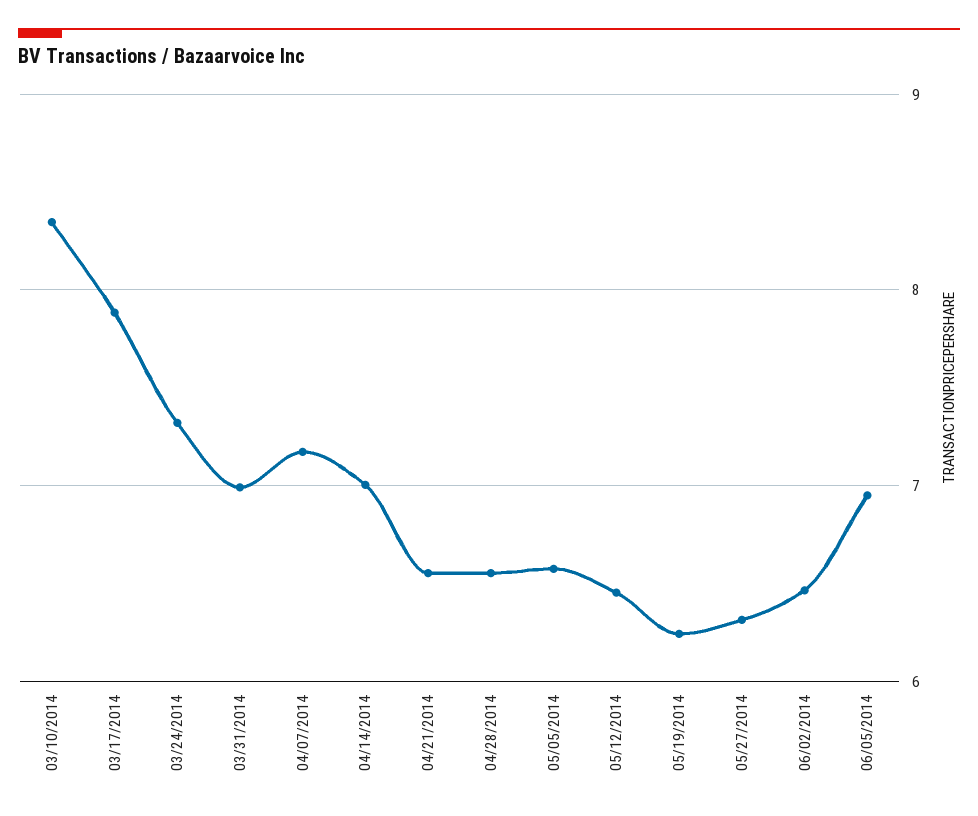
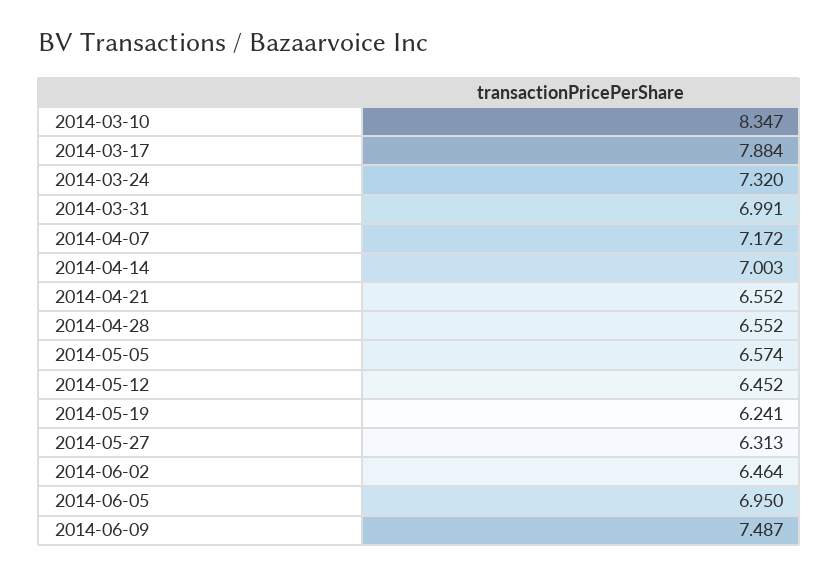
2014-06-09: none -> 7.487

